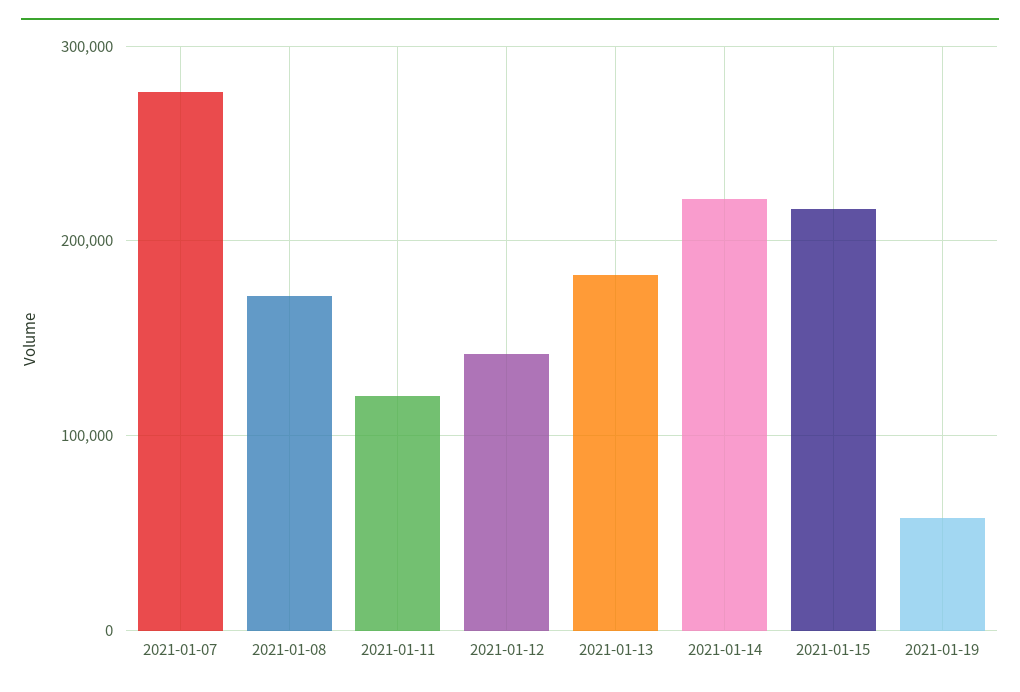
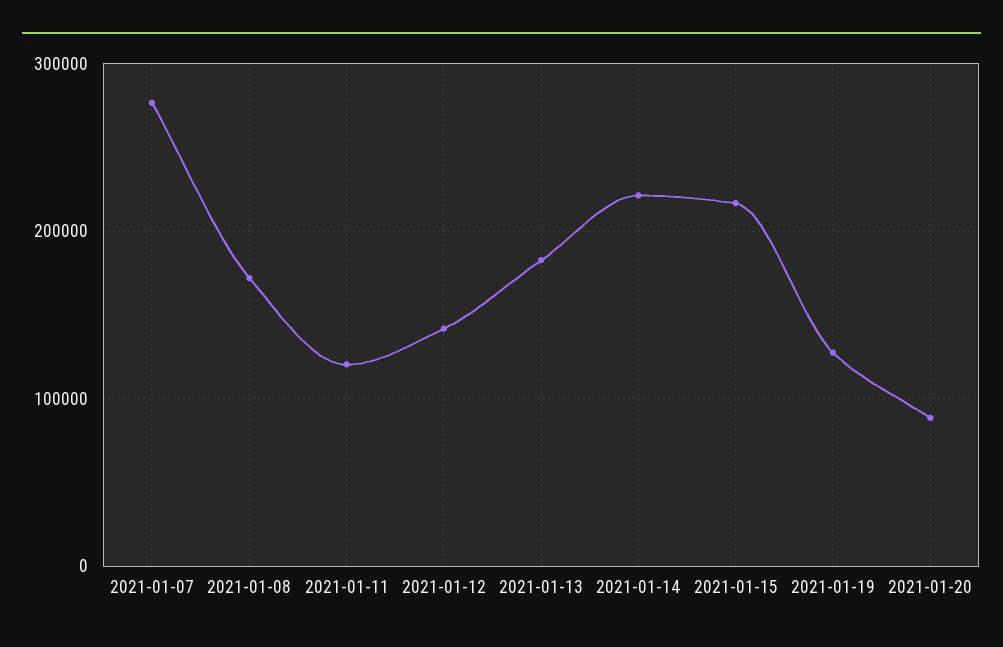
2021-01-19: 60000 -> 130000
2021-01-20: none -> 90000

